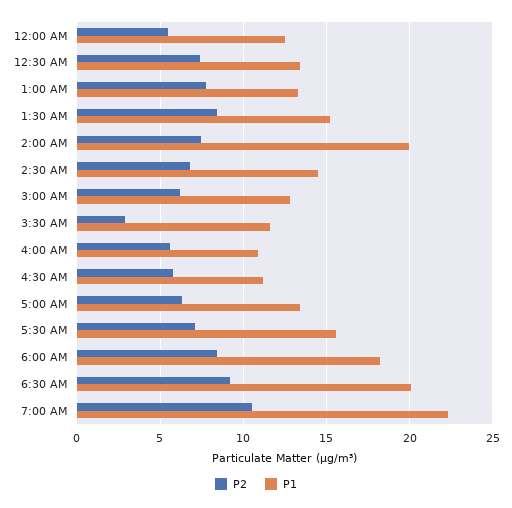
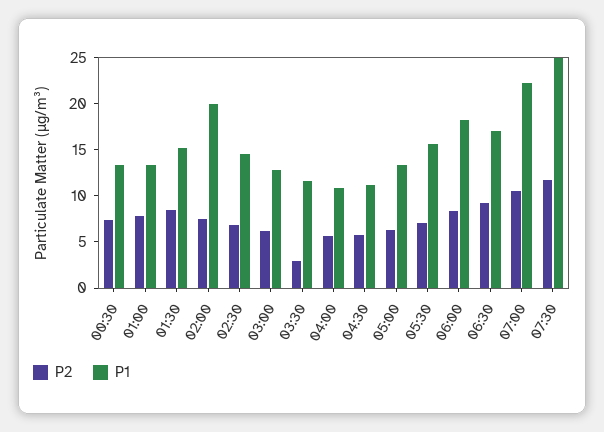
P2, 12:00 AM: 5.5 -> none
P1, 12:00 AM: 12.5 -> none
P1, 6:30 AM: 20 -> 17
P2, 07:30: none -> 12
P1, 07:30: none -> 25

